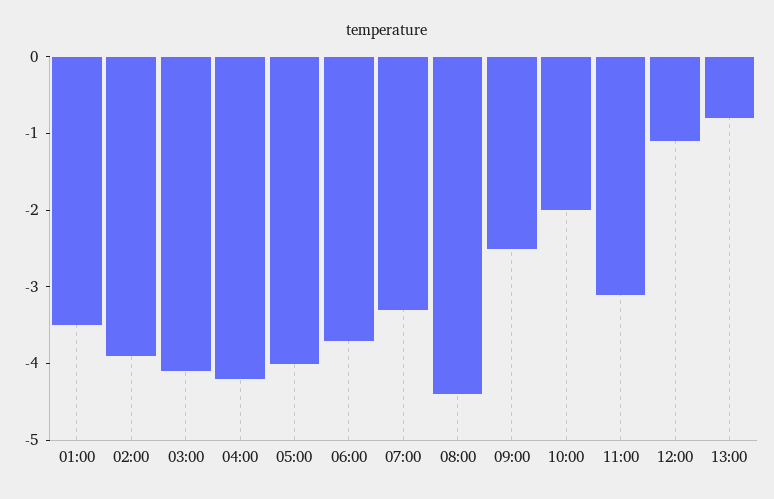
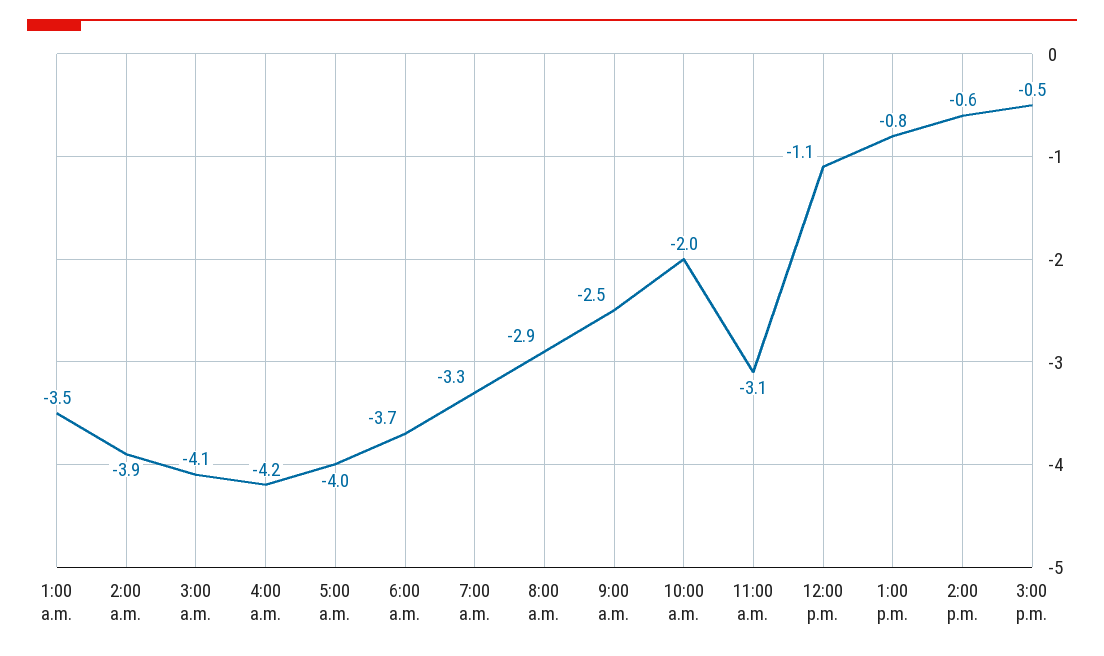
08:00: -4.5 -> -2.9
2:00 p.m.: none -> -0.6
3:00 p.m.: none -> -0.5

